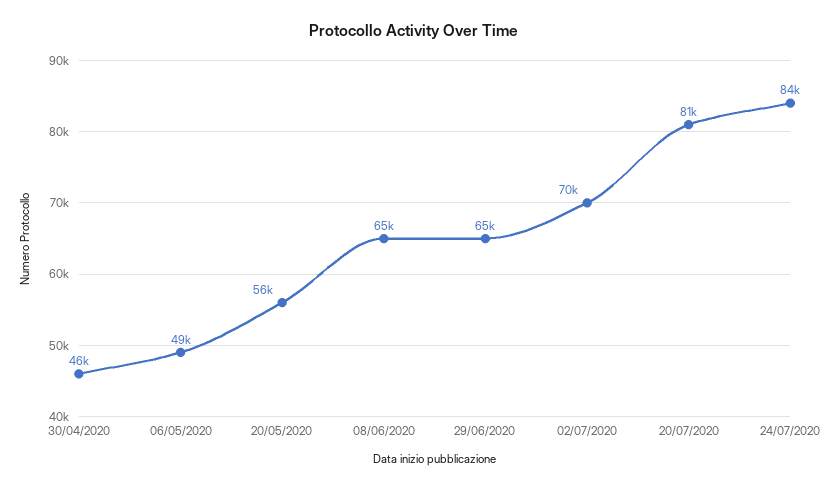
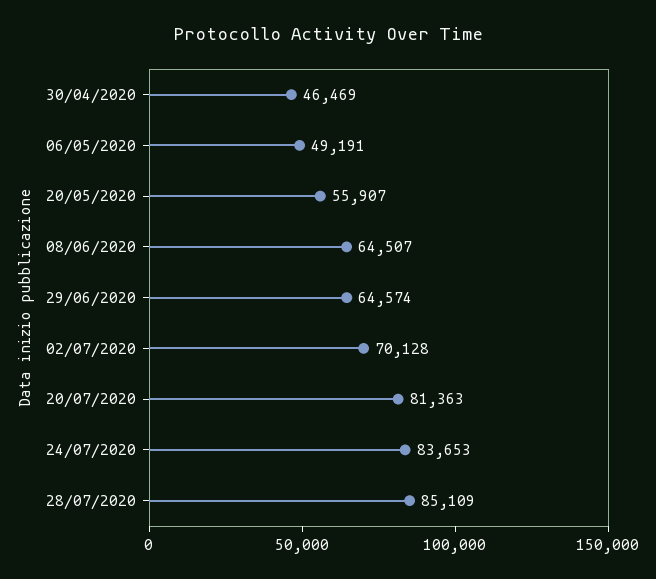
28/07/2020: none -> 85109

